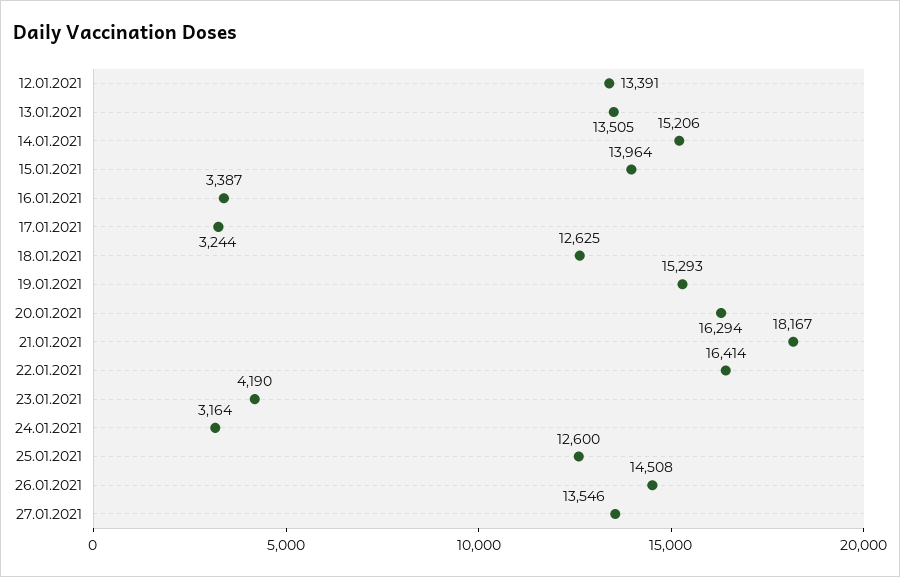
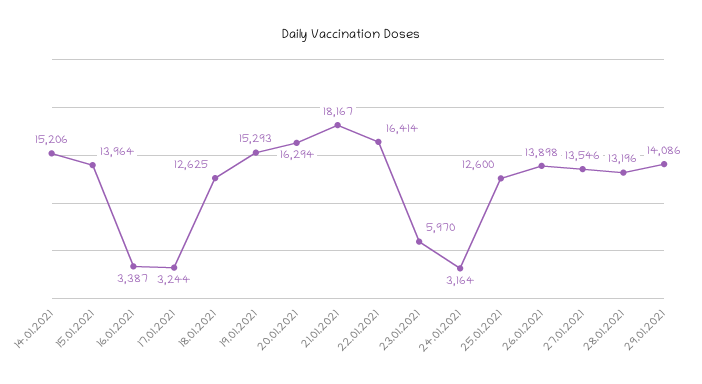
12.01.2021: 13391 -> none
13.01.2021: 13505 -> none
23.01.2021: 4190 -> 5970
26.01.2021: 14508 -> 13898
28.01.2021: none -> 13196
29.01.2021: none -> 14086

